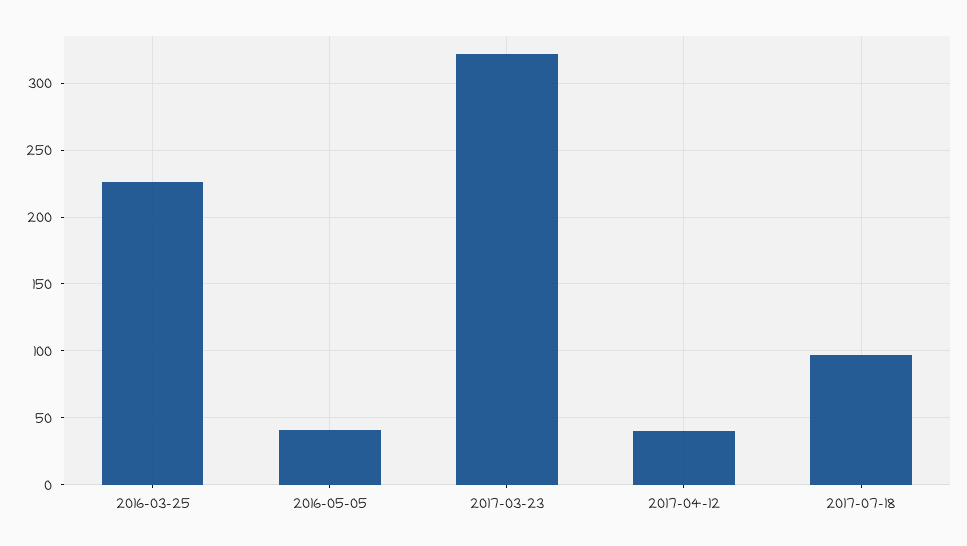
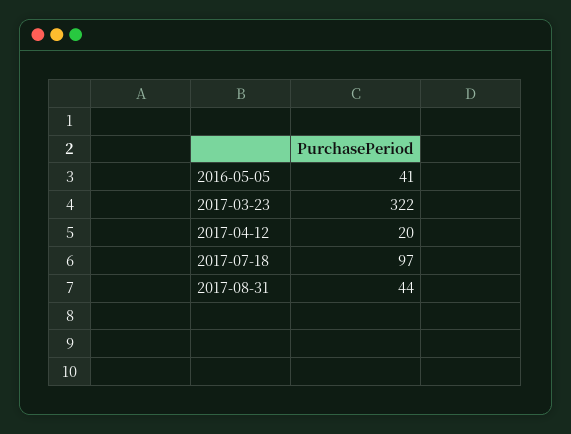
2016-03-25: 225 -> none
2017-04-12: 40 -> 20
2017-08-31: none -> 44

